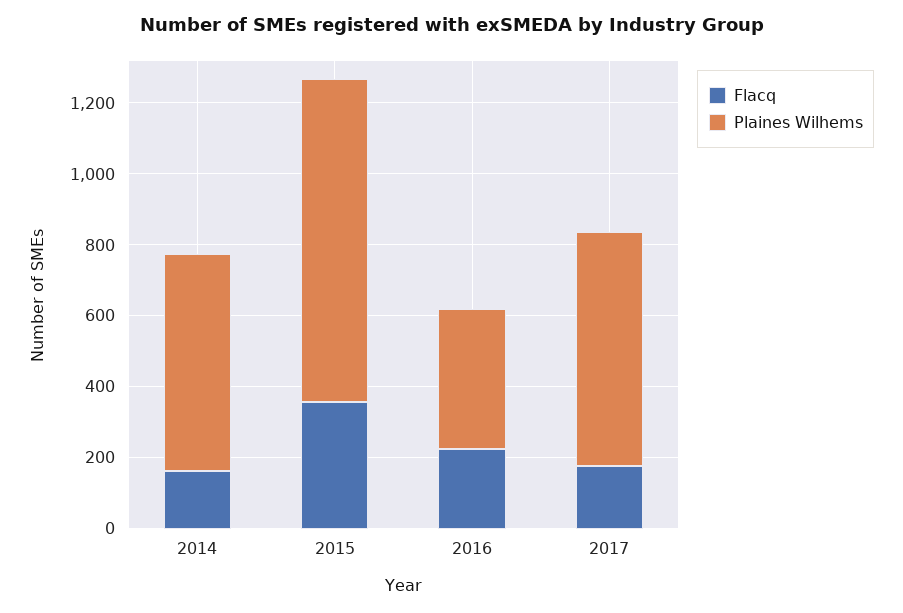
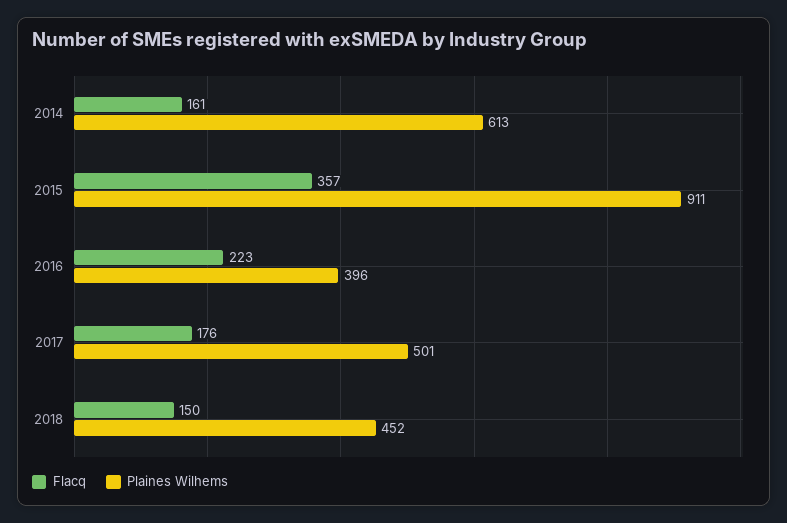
Plaines Wilhems, 2017: 650 -> 501
Flacq, 2018: none -> 150
Plaines Wilhems, 2018: none -> 452

